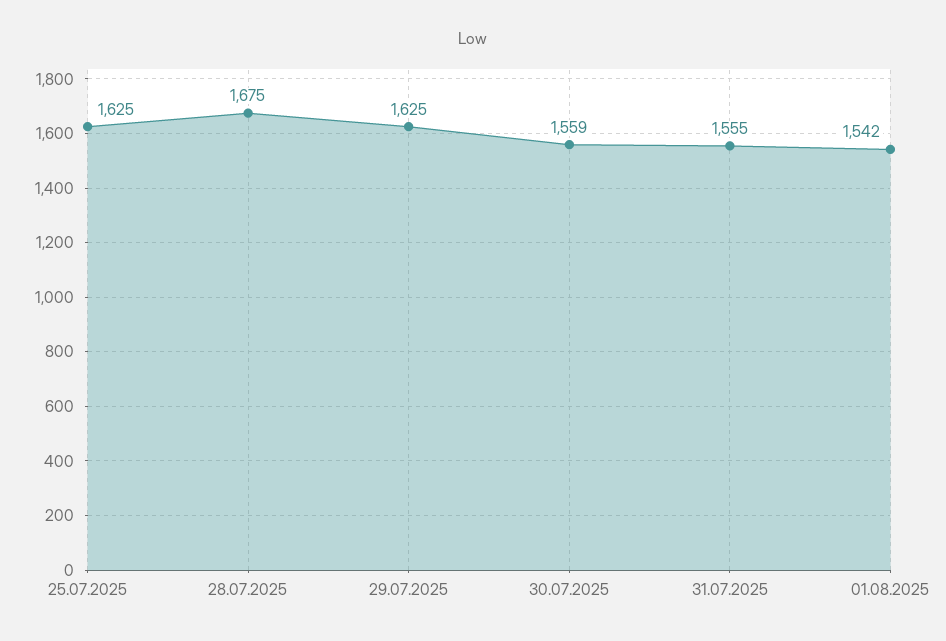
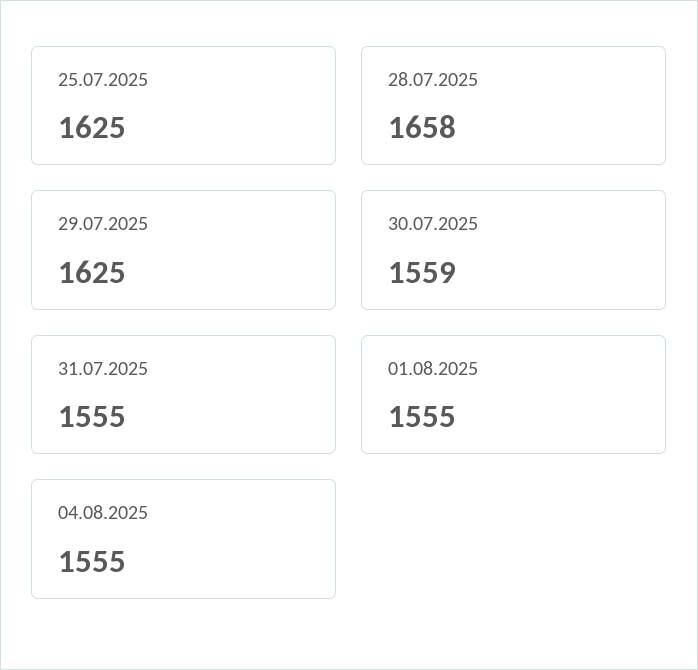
28.07.2025: 1675 -> 1658
01.08.2025: 1542 -> 1555
04.08.2025: none -> 1555

